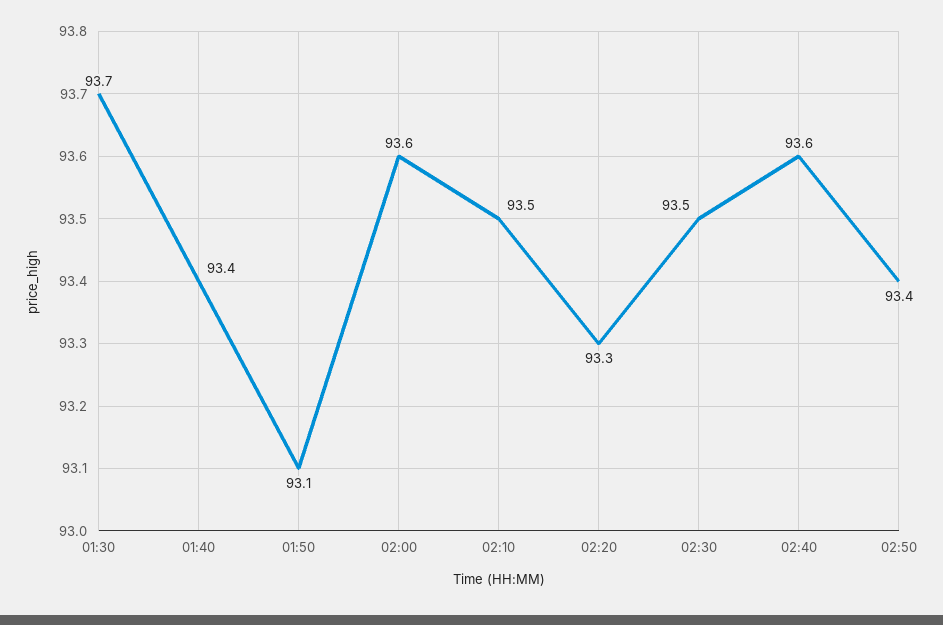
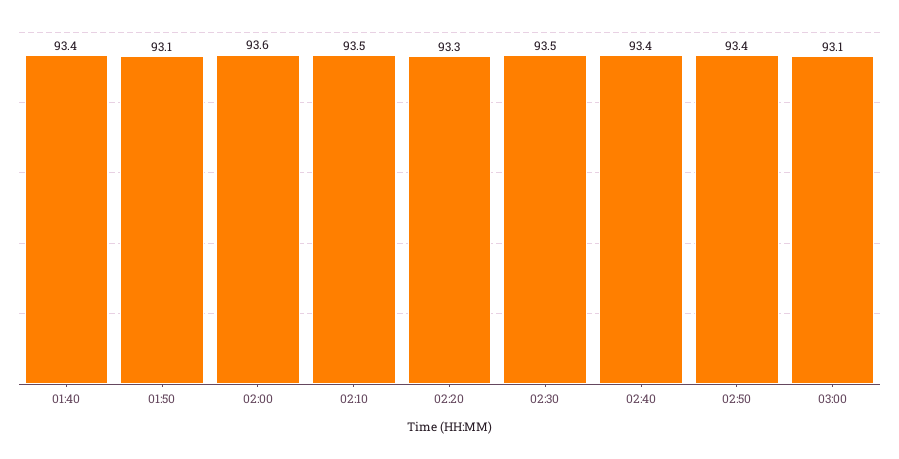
01:30: 93.7 -> none
02:40: 93.6 -> 93.4
03:00: none -> 93.1

